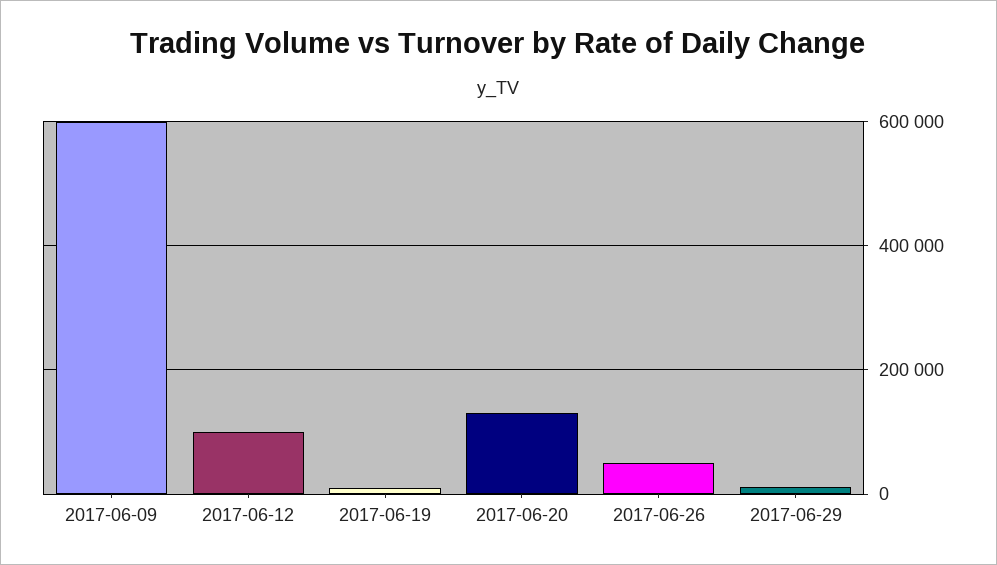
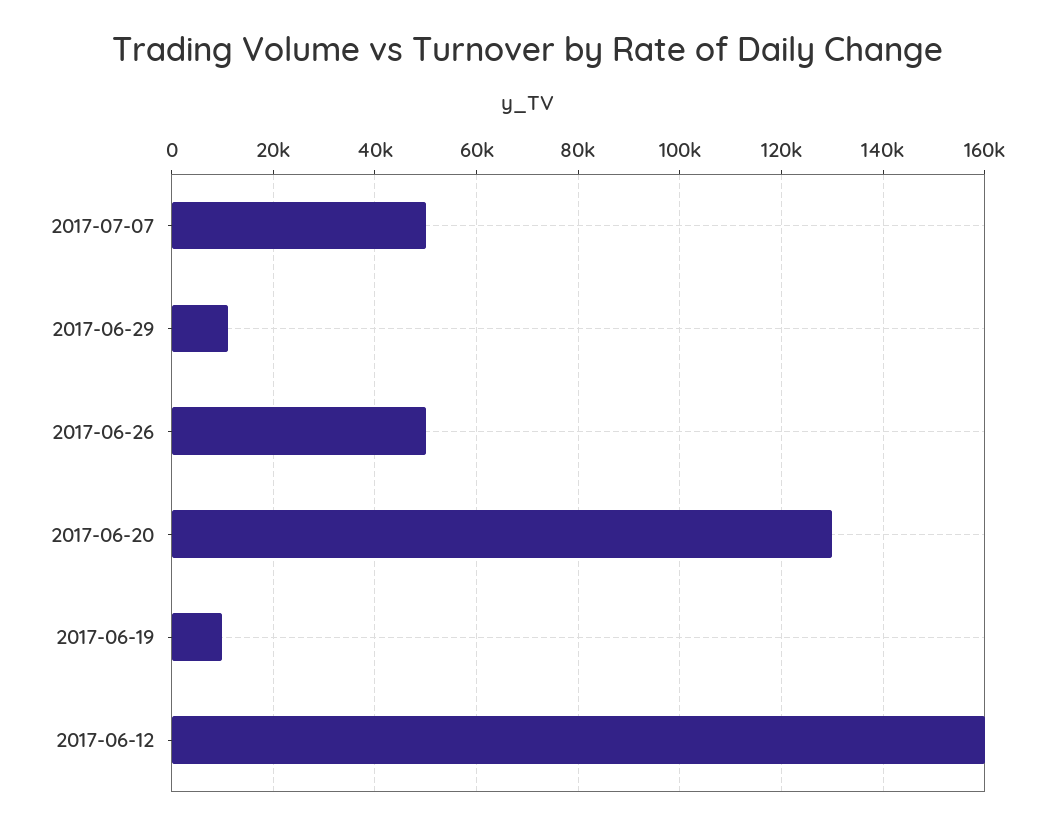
2017-06-09: 600000 -> none
2017-06-12: 100000 -> 160000
2017-07-07: none -> 50000

